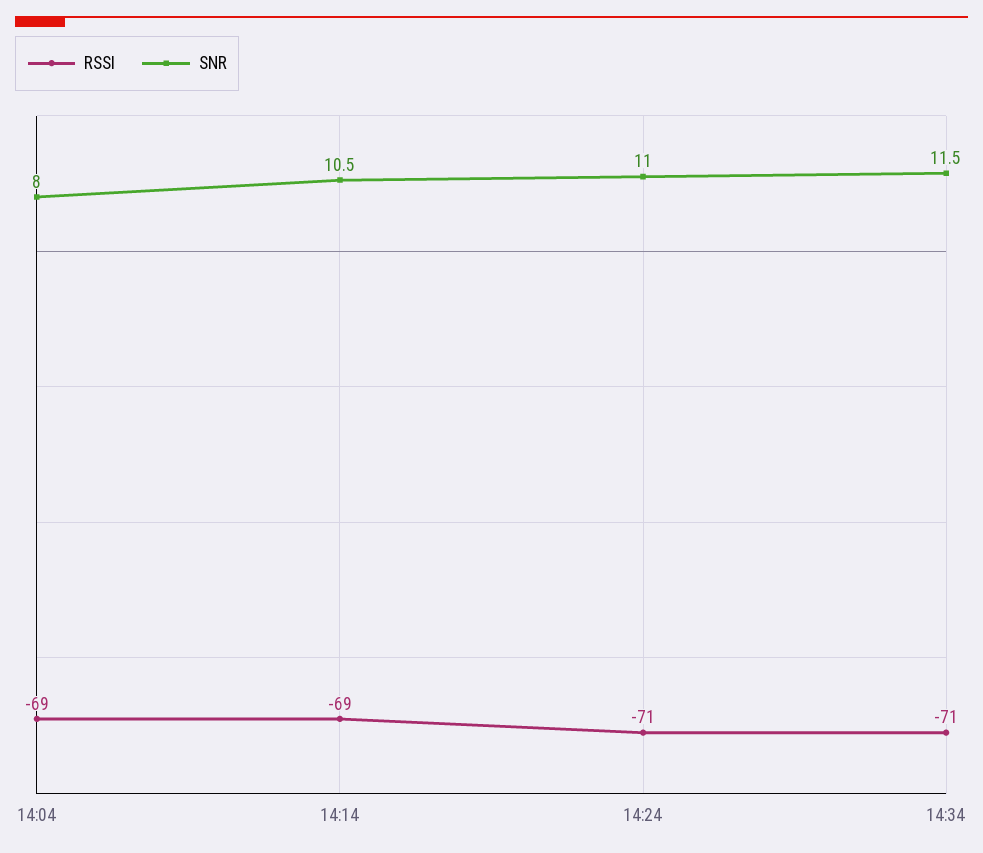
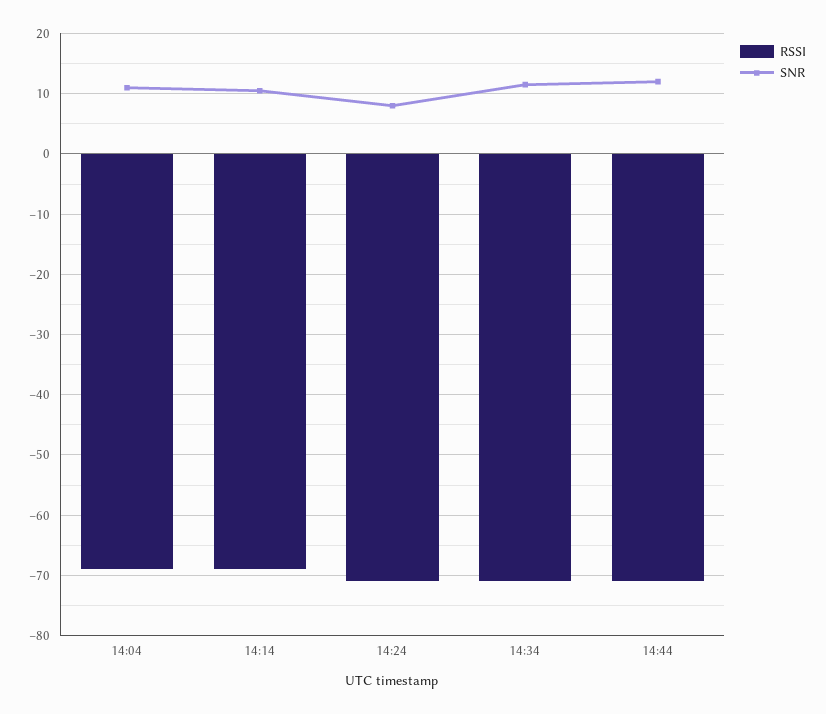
SNR, 14:04: 8 -> 11
SNR, 14:24: 11 -> 8
RSSI, 14:44: none -> -71
SNR, 14:44: none -> 12

